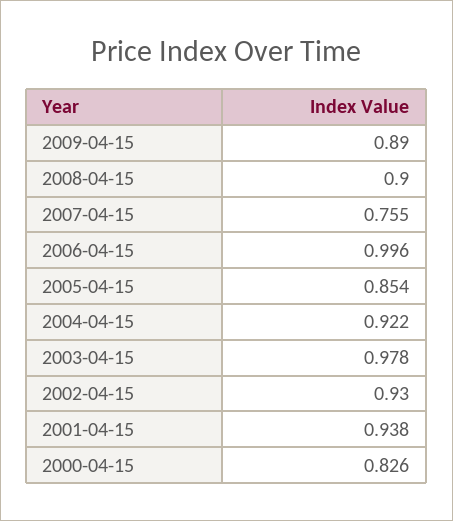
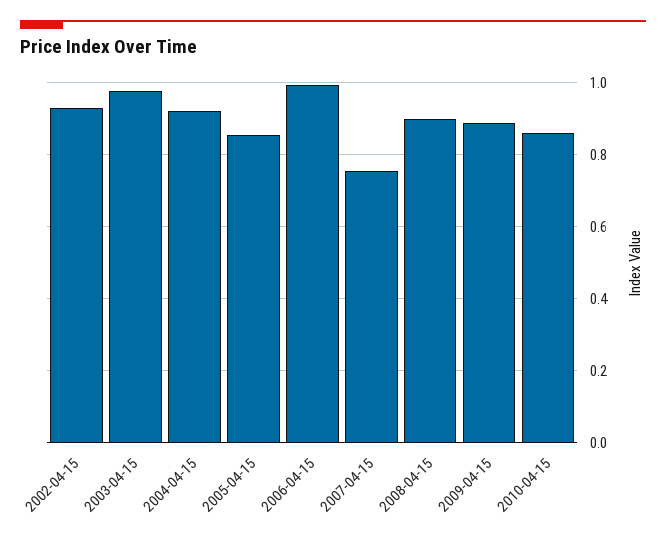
2001-04-15: 0.938 -> none
2000-04-15: 0.826 -> none
2010-04-15: none -> 0.86

